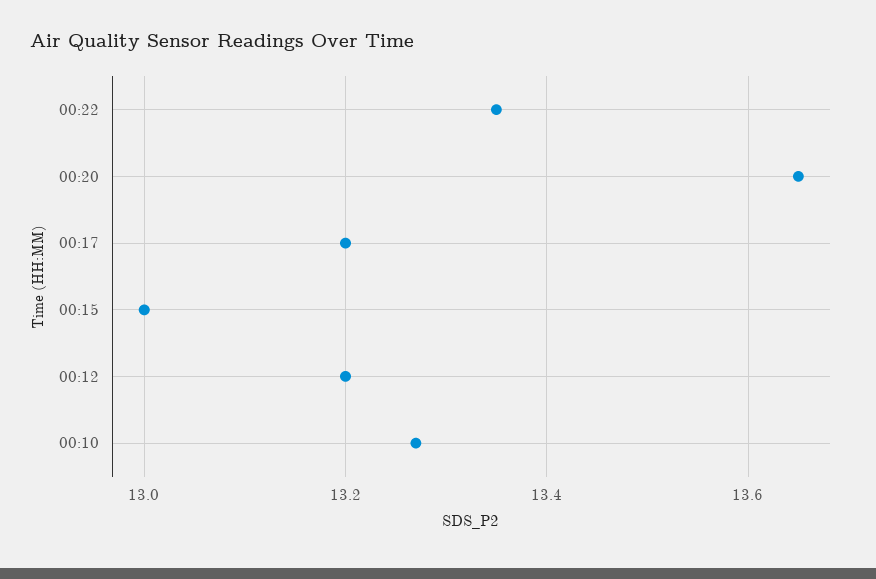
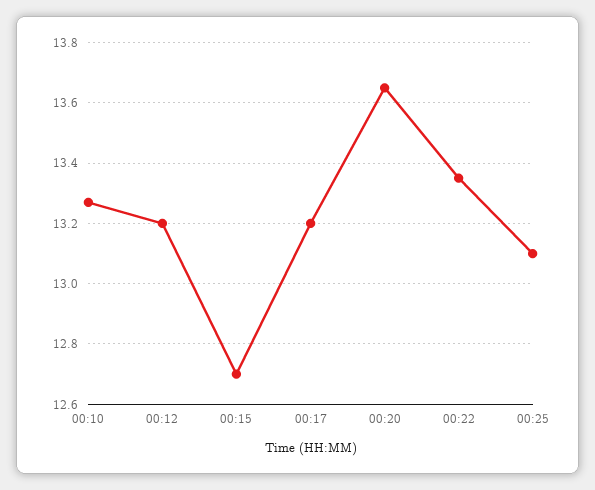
00:15: 13 -> 12.7
00:25: none -> 13.1

